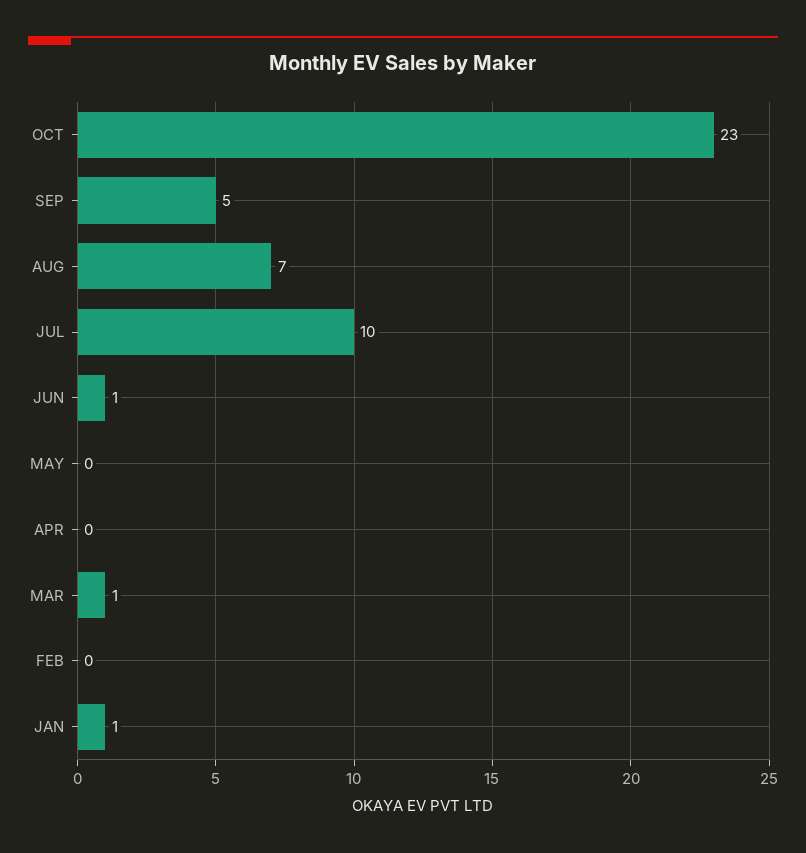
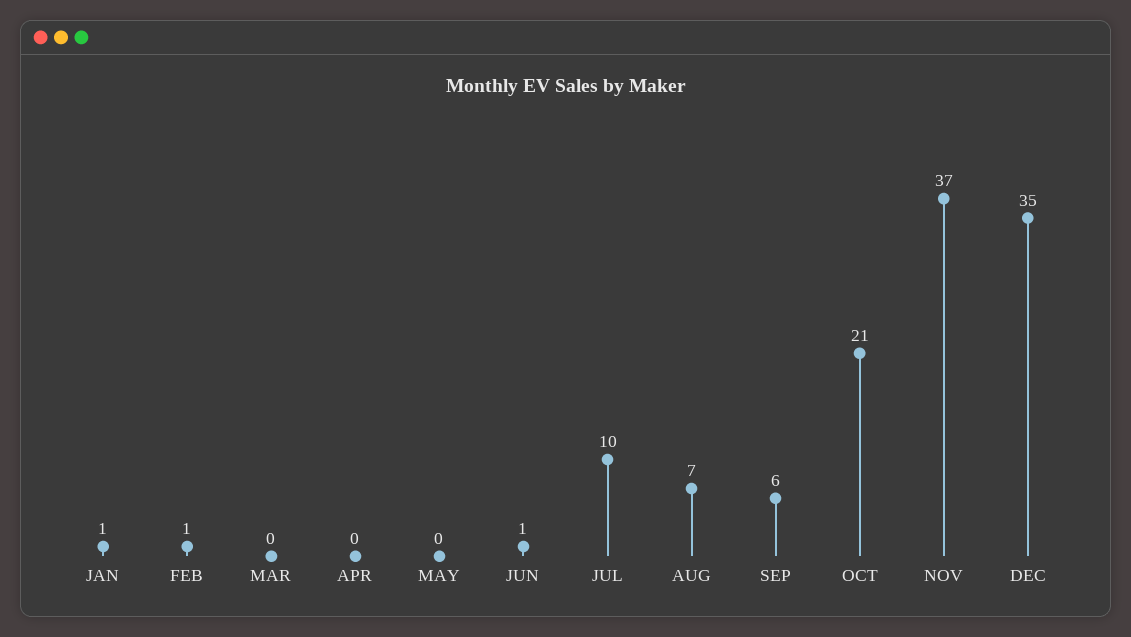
OCT: 23 -> 21
SEP: 5 -> 6
MAR: 1 -> 0
FEB: 0 -> 1
NOV: none -> 37
DEC: none -> 35

